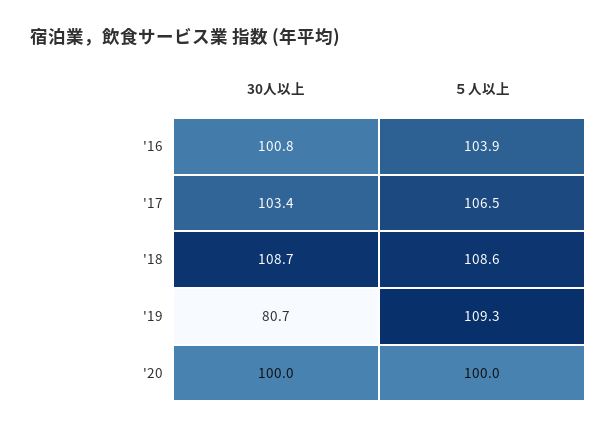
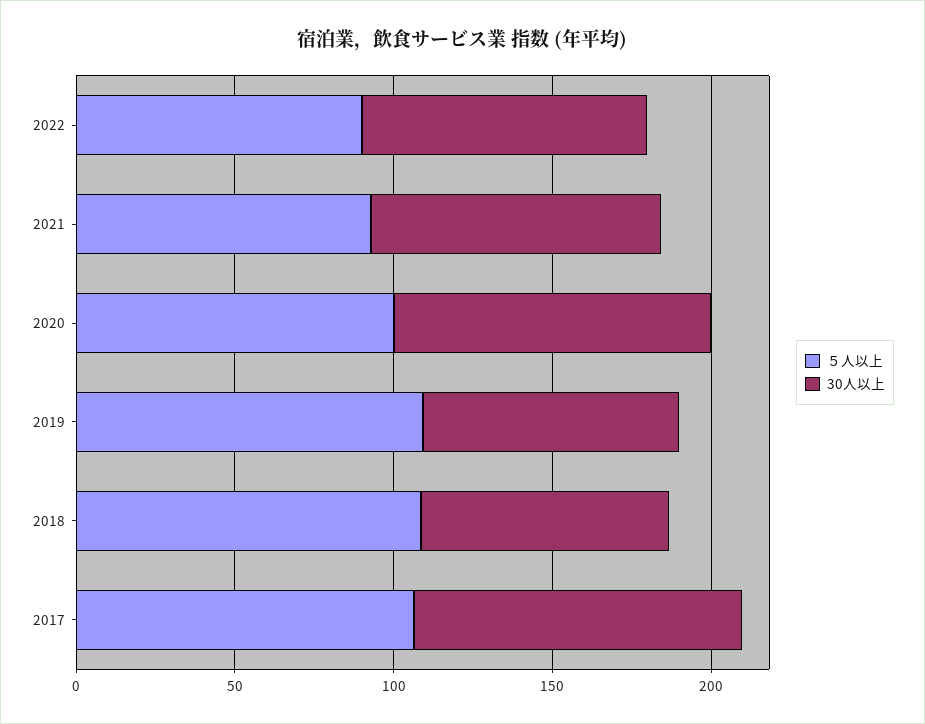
30人以上, '16: 100.8 -> none
５人以上, '16: 103.9 -> none
30人以上, '18: 108.7 -> 80
５人以上, 2022: none -> 90
30人以上, 2022: none -> 90
５人以上, 2021: none -> 90
30人以上, 2021: none -> 90

